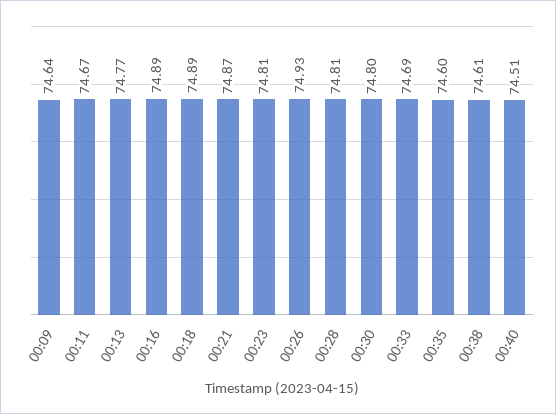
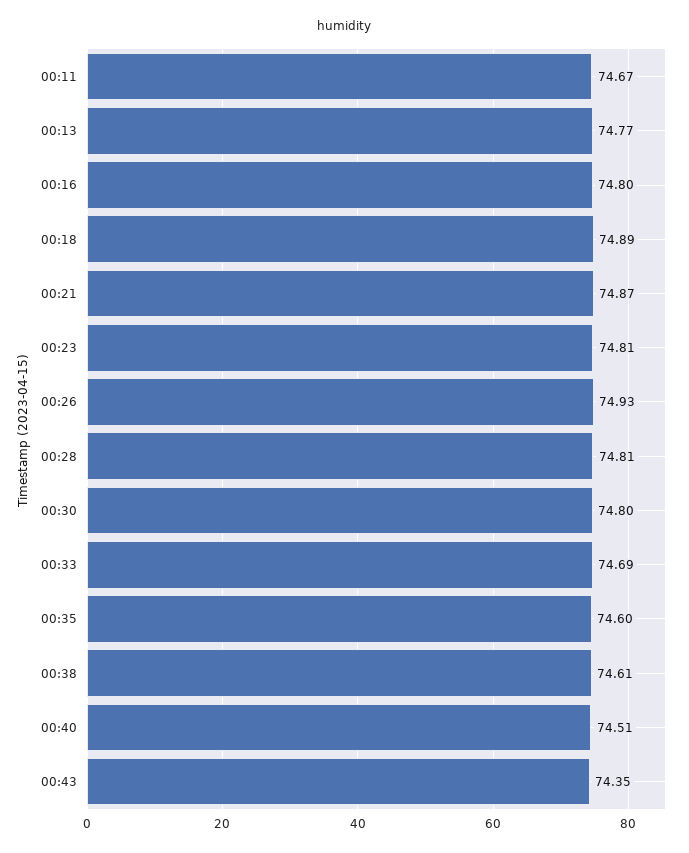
00:09: 74.64 -> none
00:16: 74.89 -> 74.8
00:43: none -> 74.35

